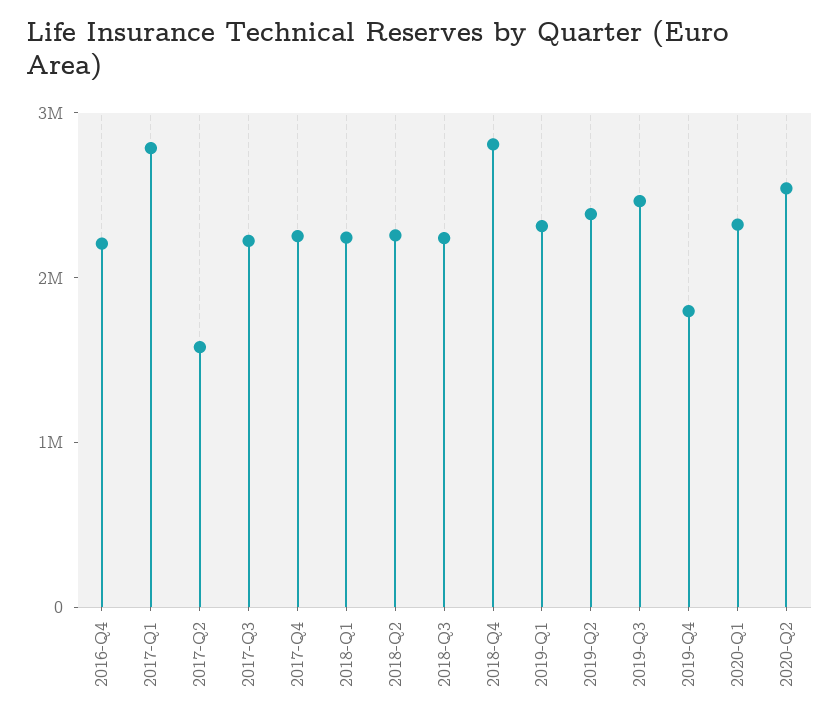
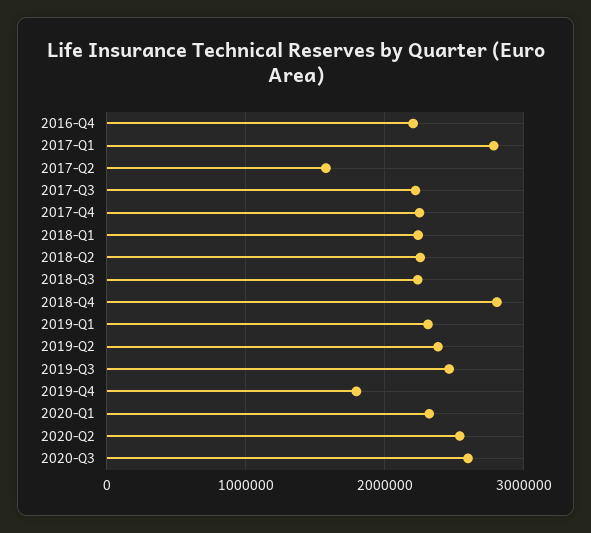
2020-Q3: none -> 2600000

